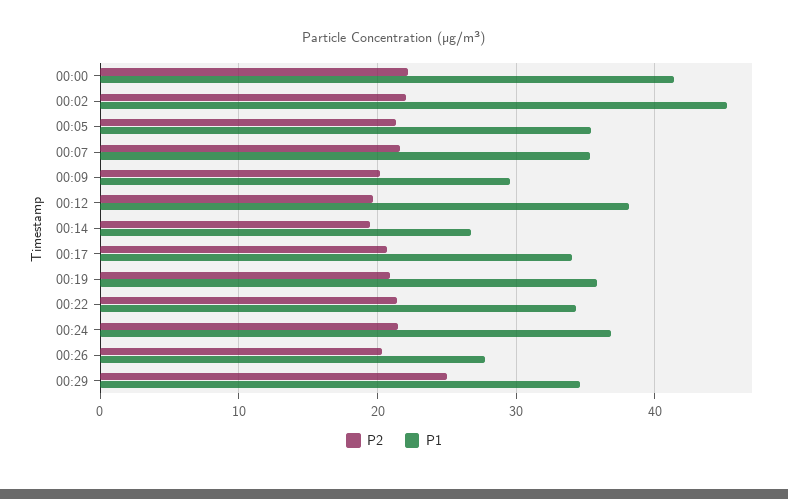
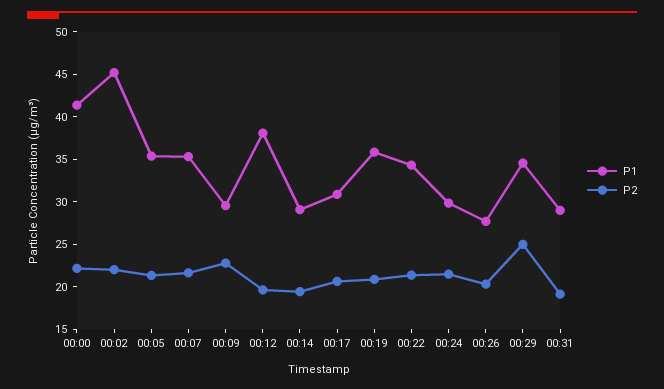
P2, 00:09: 20 -> 23
P1, 00:14: 27 -> 29
P1, 00:17: 34 -> 31
P1, 00:24: 37 -> 30
P1, 00:31: none -> 29
P2, 00:31: none -> 19

